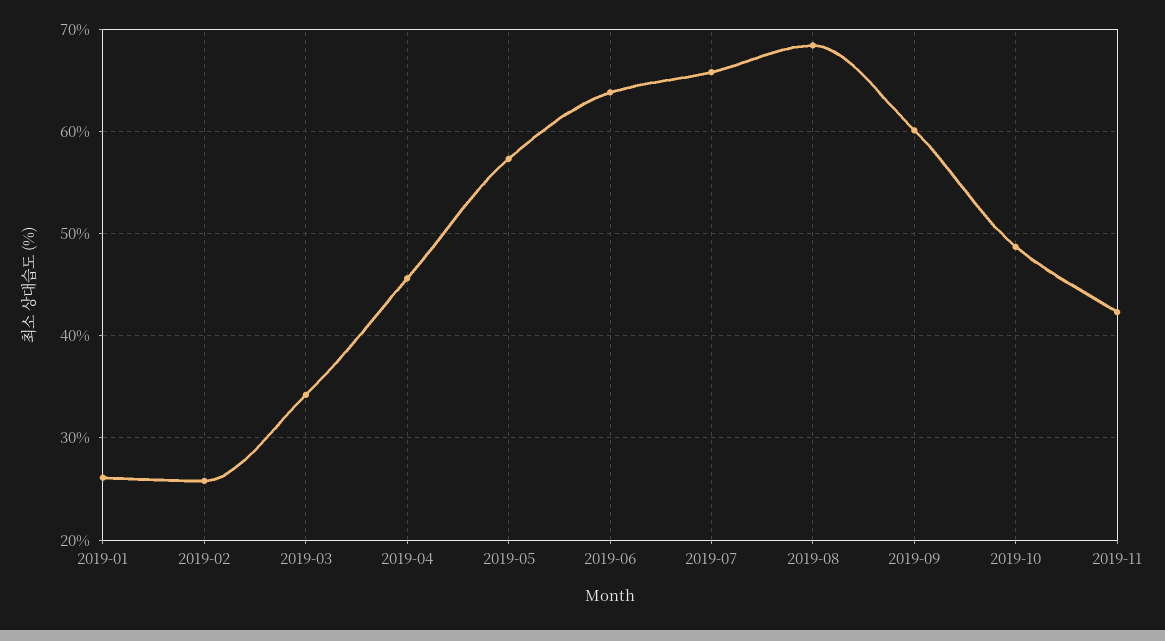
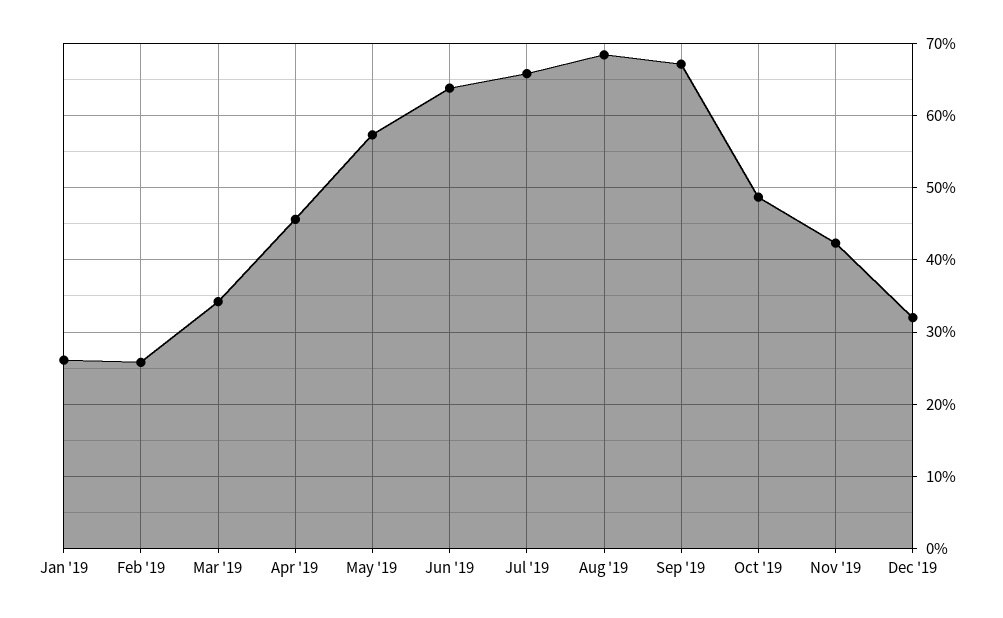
2019-09: 60 -> 67
Dec '19: none -> 32

